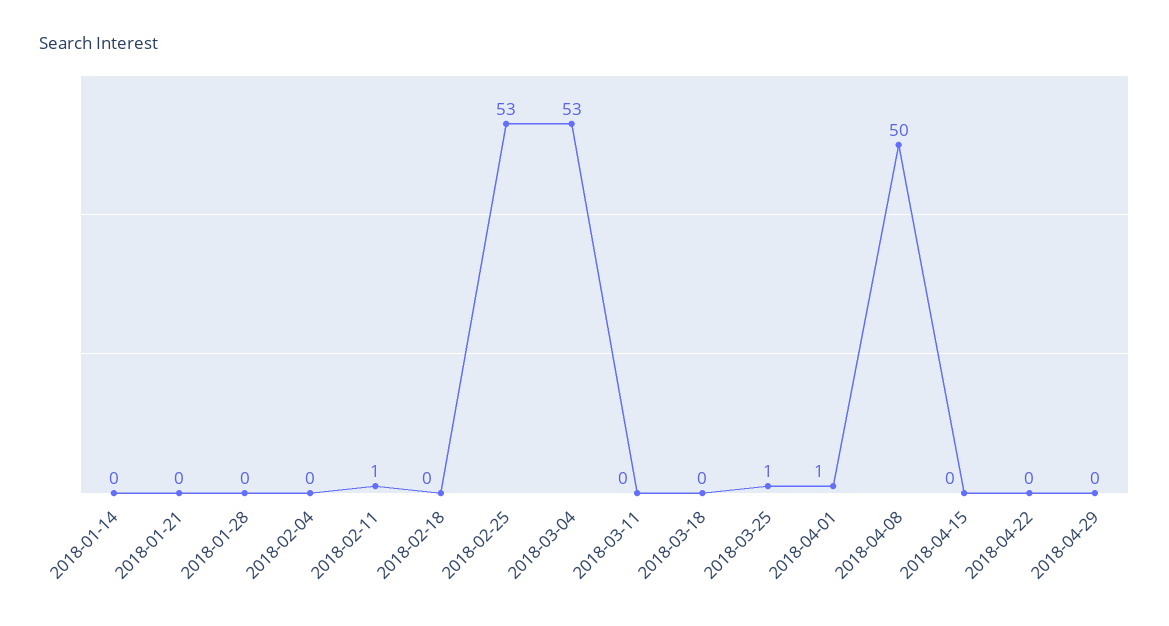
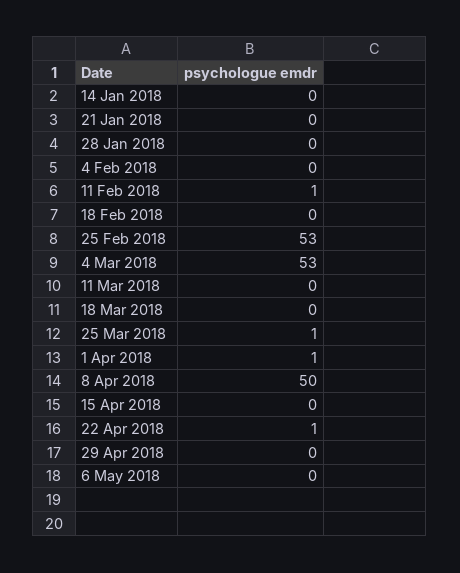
2018-04-22: 0 -> 1
6 May 2018: none -> 0

